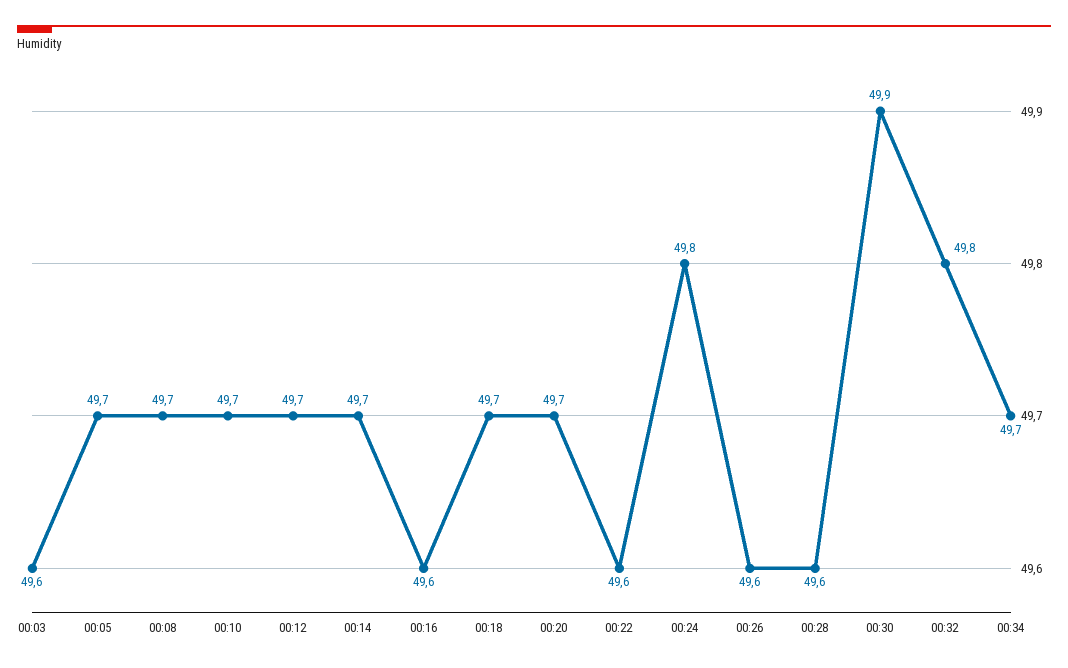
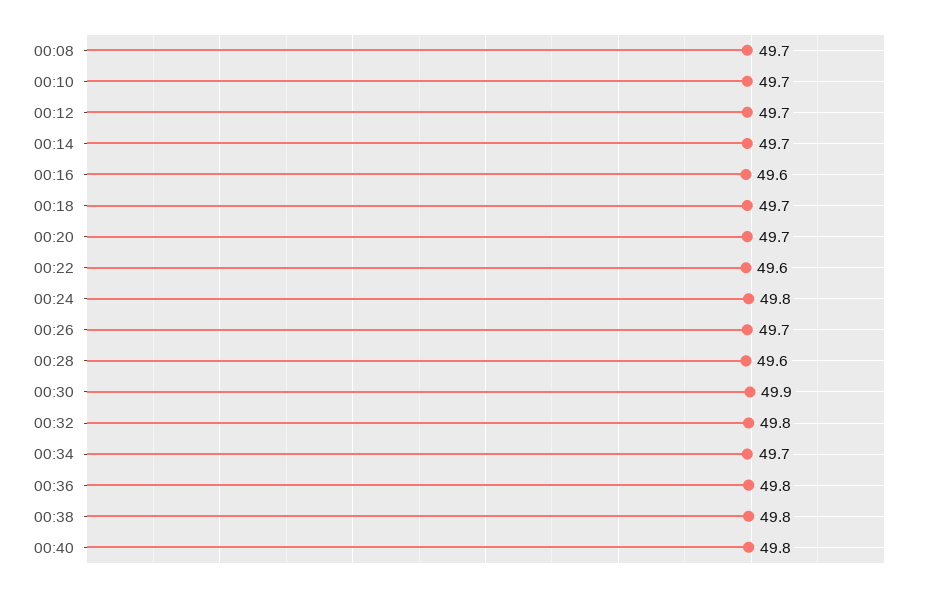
00:03: 49.6 -> none
00:05: 49.7 -> none
00:26: 49.6 -> 49.7
00:36: none -> 49.8
00:38: none -> 49.8
00:40: none -> 49.8

